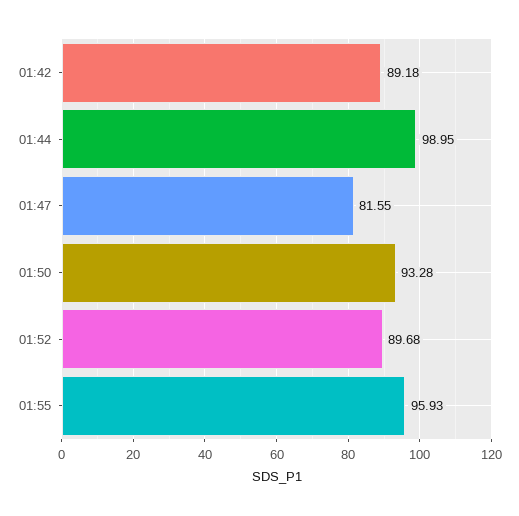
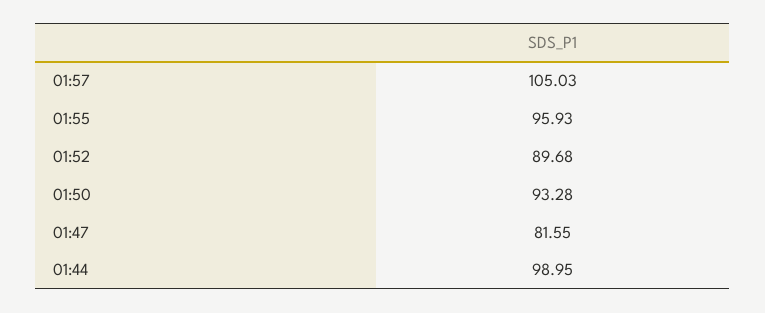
01:42: 89.18 -> none
01:57: none -> 105.03

